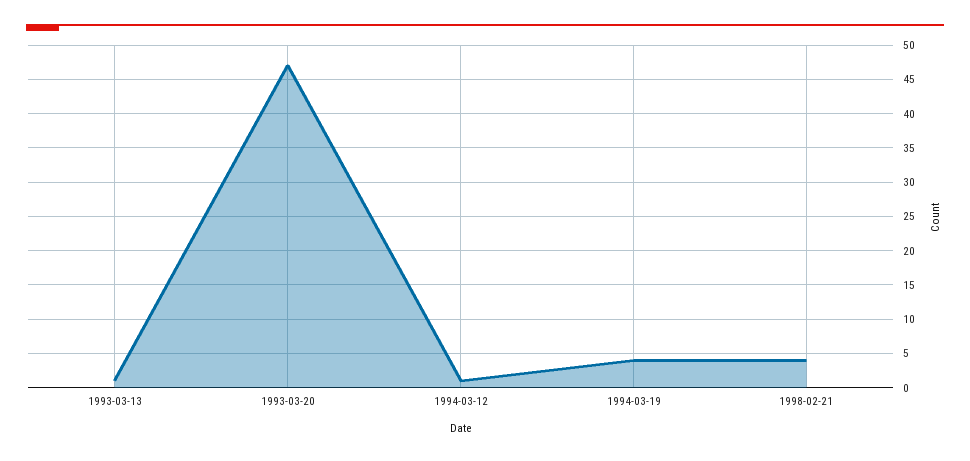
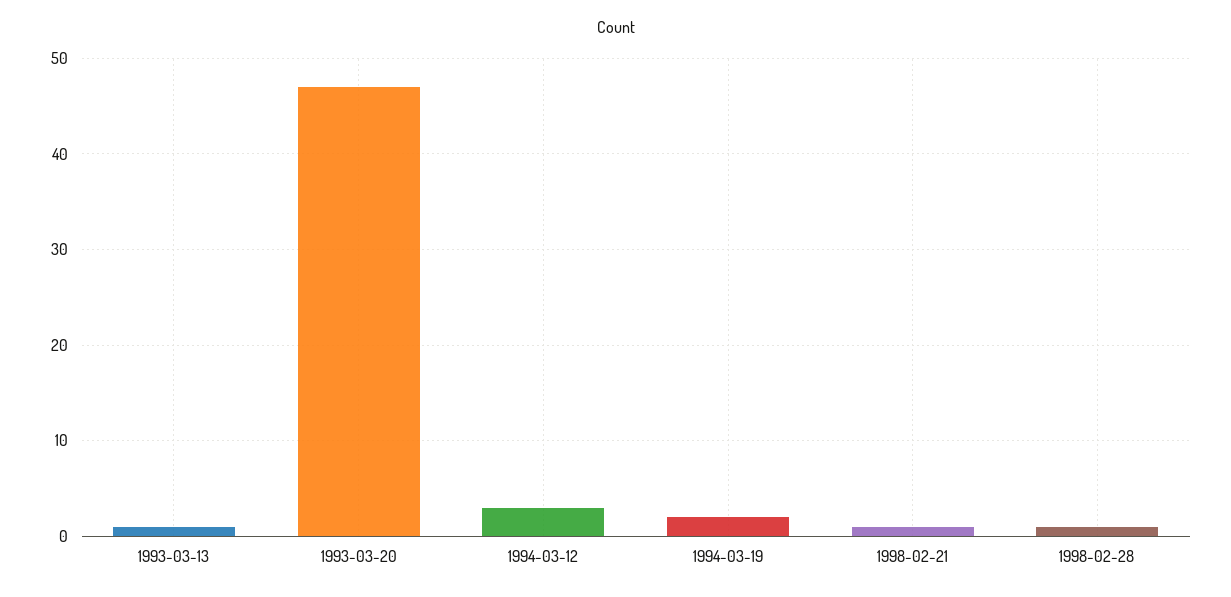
1994-03-12: 1 -> 3
1994-03-19: 4 -> 2
1998-02-21: 4 -> 1
1998-02-28: none -> 1

